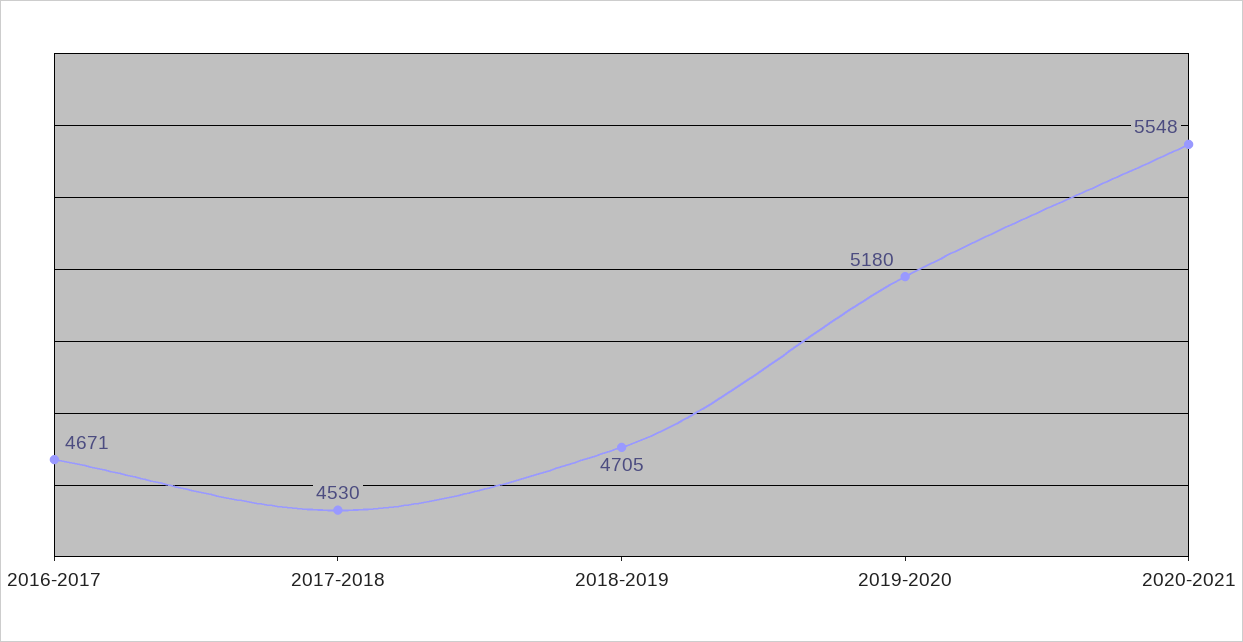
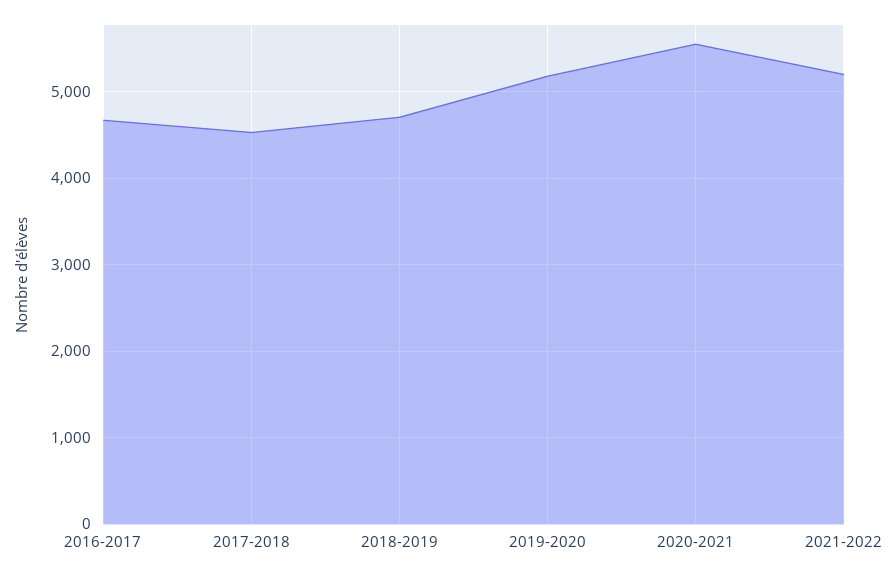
2021-2022: none -> 5200

